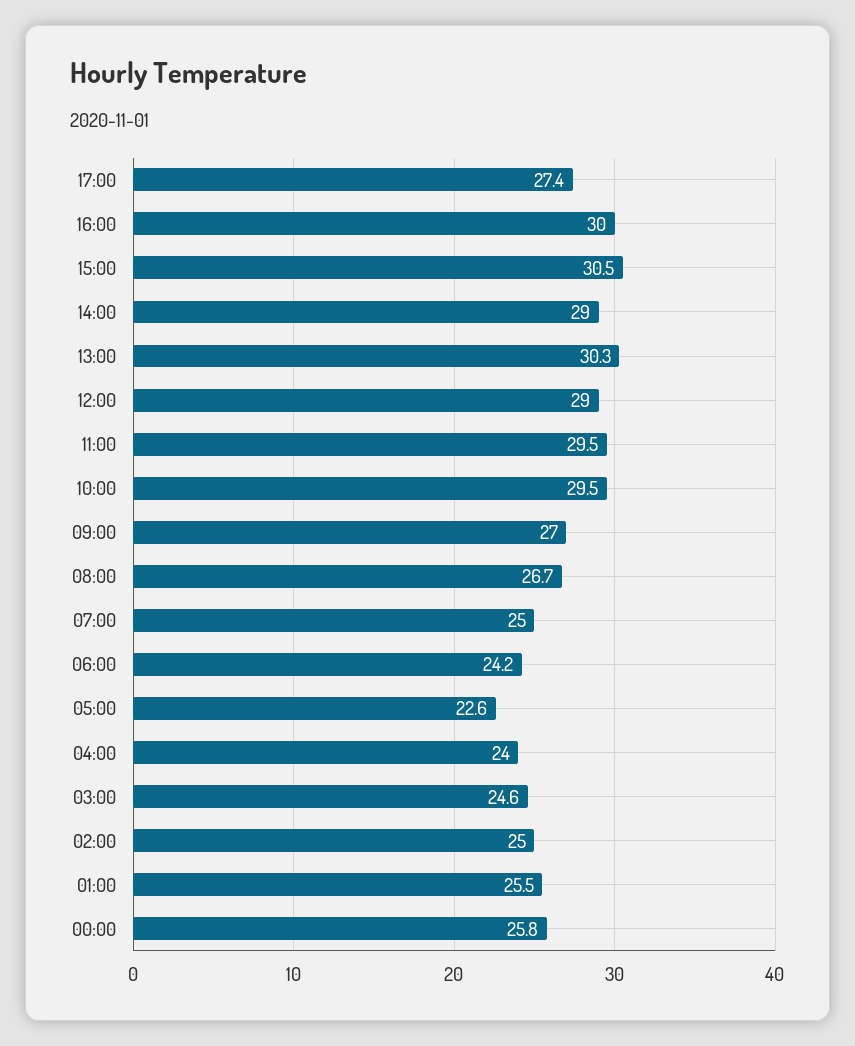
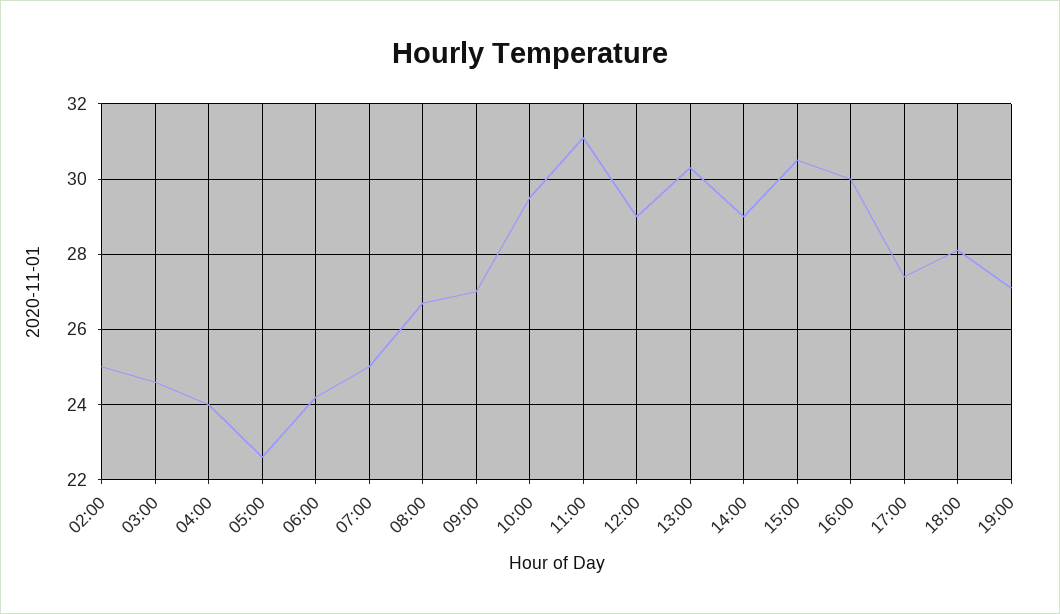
11:00: 29.5 -> 31
01:00: 25.5 -> none
00:00: 25.8 -> none
18:00: none -> 28
19:00: none -> 27

